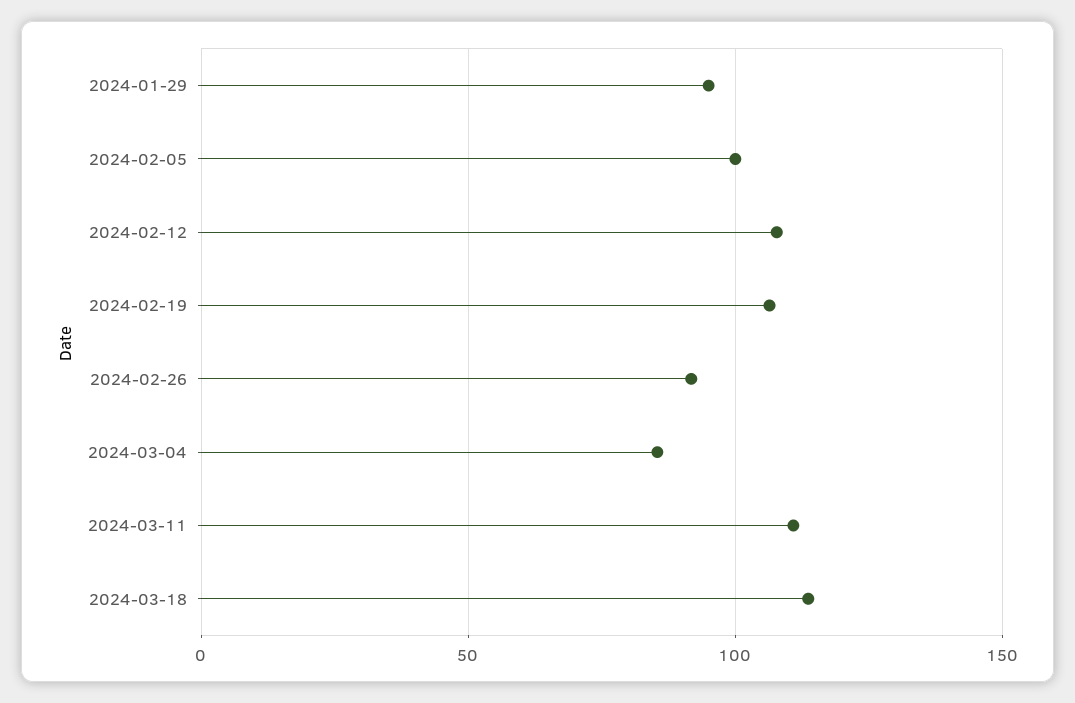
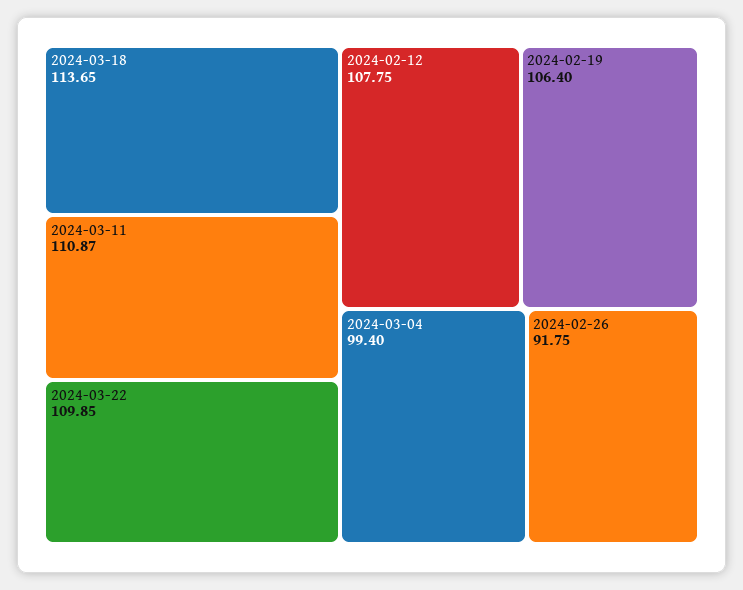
2024-01-29: 95 -> none
2024-02-05: 100 -> none
2024-03-04: 85 -> 99.4
2024-03-22: none -> 109.85

